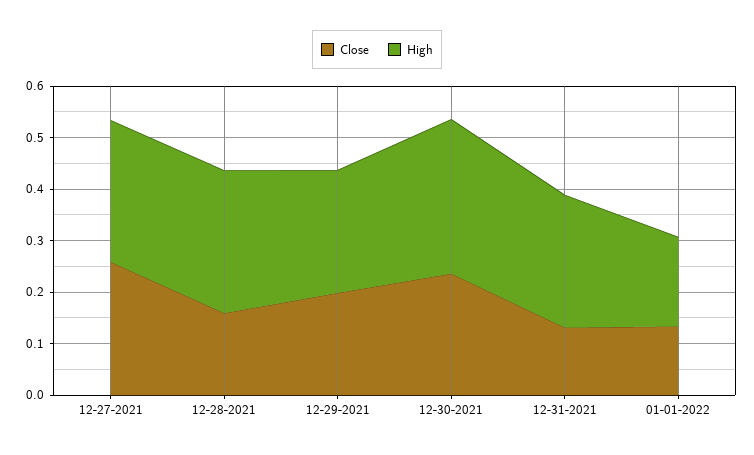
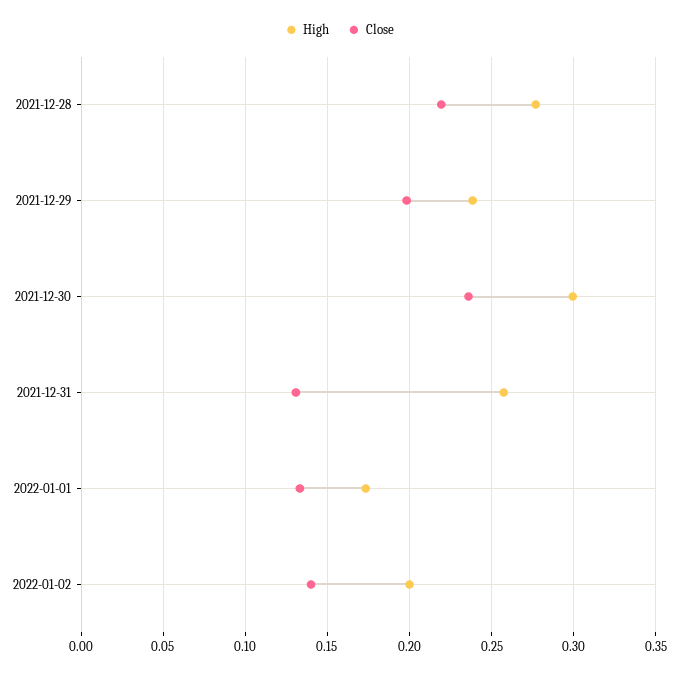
Close, 12-27-2021: 0.26 -> none
High, 12-27-2021: 0.28 -> none
Close, 12-28-2021: 0.16 -> 0.22
High, 2022-01-02: none -> 0.2
Close, 2022-01-02: none -> 0.14

